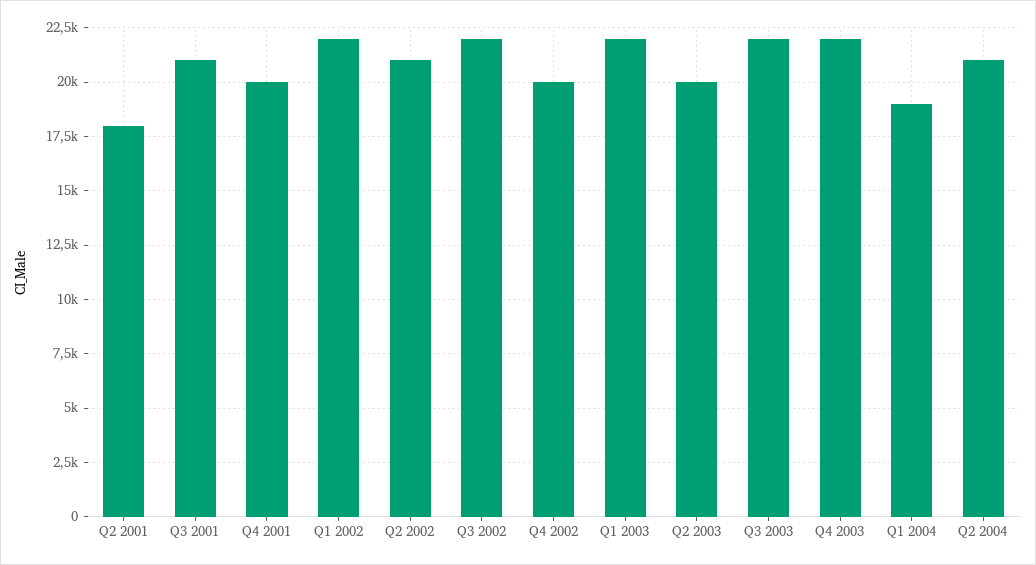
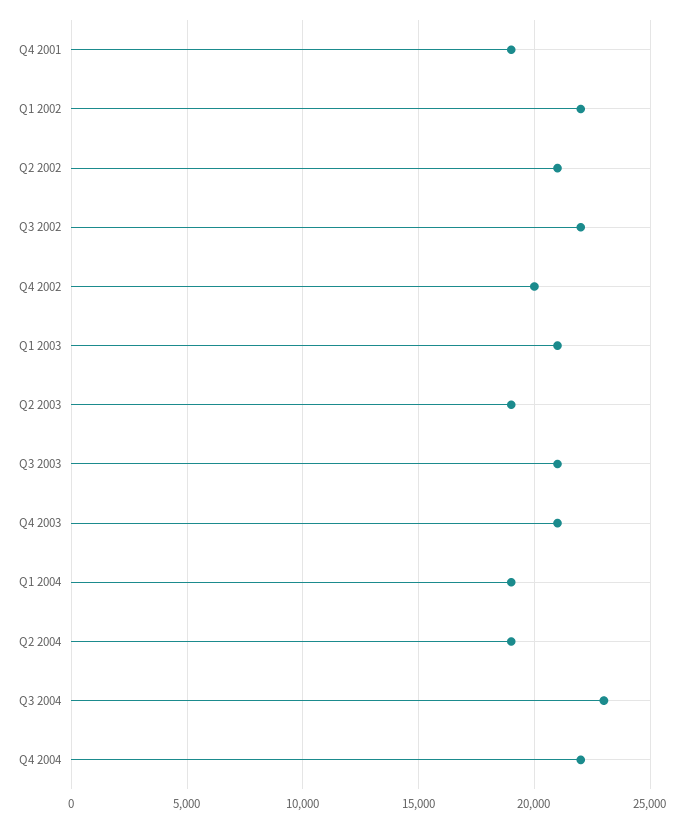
Q2 2001: 18000 -> none
Q3 2001: 21000 -> none
Q4 2001: 20000 -> 19000
Q1 2003: 22000 -> 21000
Q2 2003: 20000 -> 19000
Q3 2003: 22000 -> 21000
Q4 2003: 22000 -> 21000
Q2 2004: 21000 -> 19000
Q3 2004: none -> 23000
Q4 2004: none -> 22000

